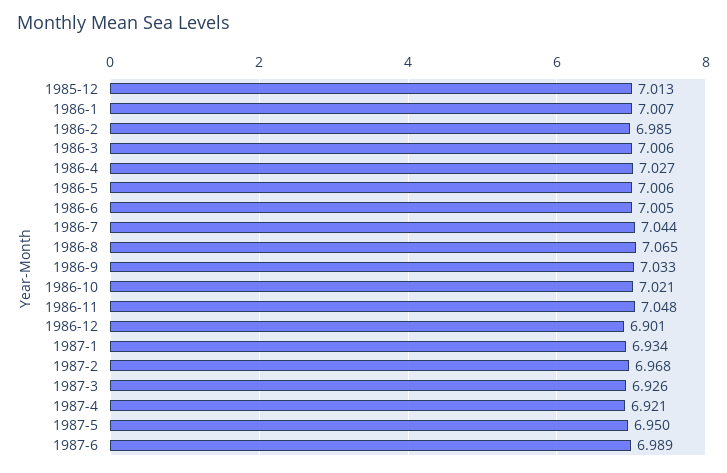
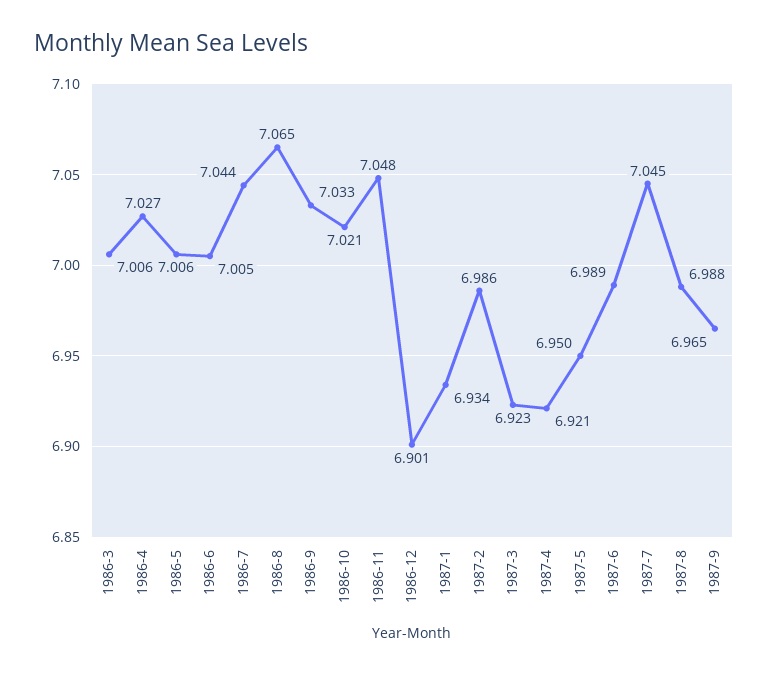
1985-12: 7.013 -> none
1986-1: 7.007 -> none
1986-2: 6.985 -> none
1987-2: 6.968 -> 6.986
1987-3: 6.926 -> 6.923
1987-7: none -> 7.045
1987-8: none -> 6.988
1987-9: none -> 6.965

